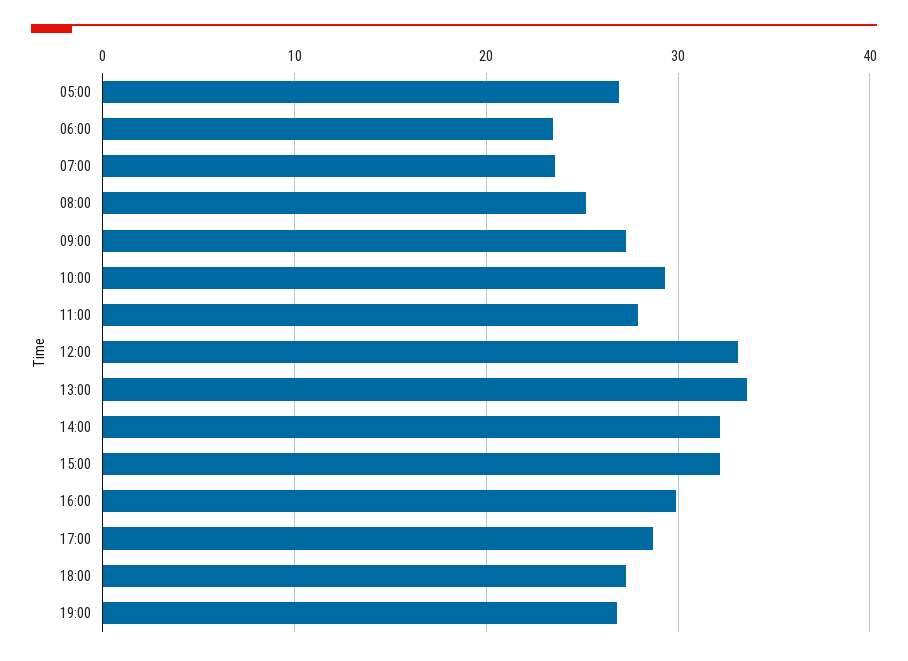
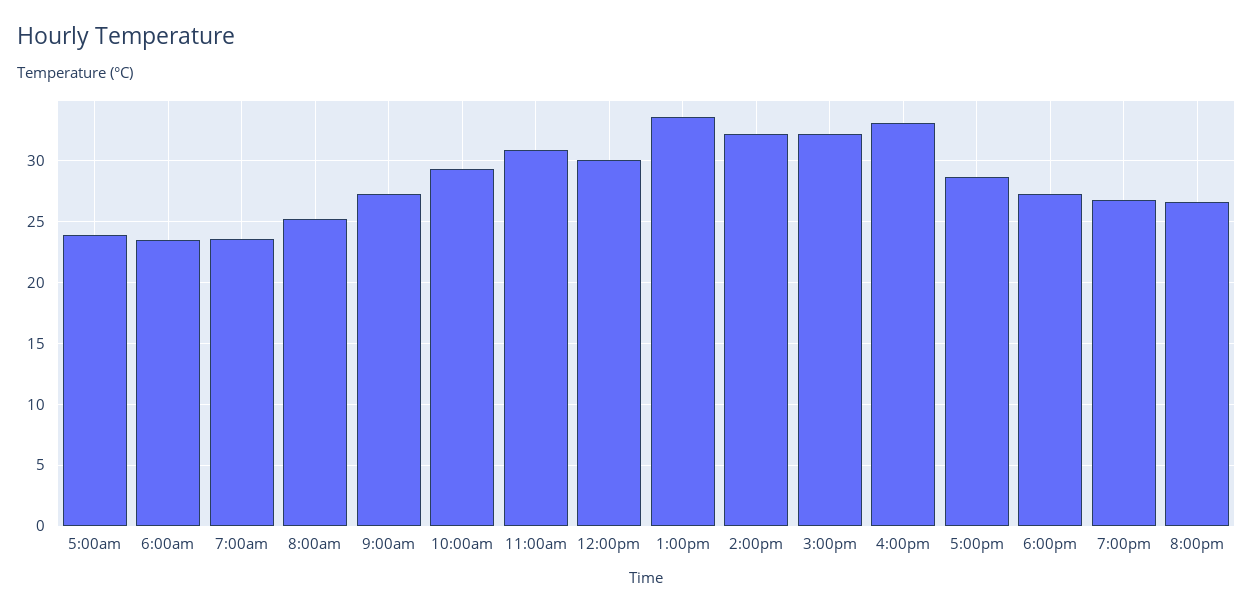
05:00: 27 -> 24
11:00: 28 -> 31
12:00: 33 -> 30
16:00: 30 -> 33
8:00pm: none -> 26.5

